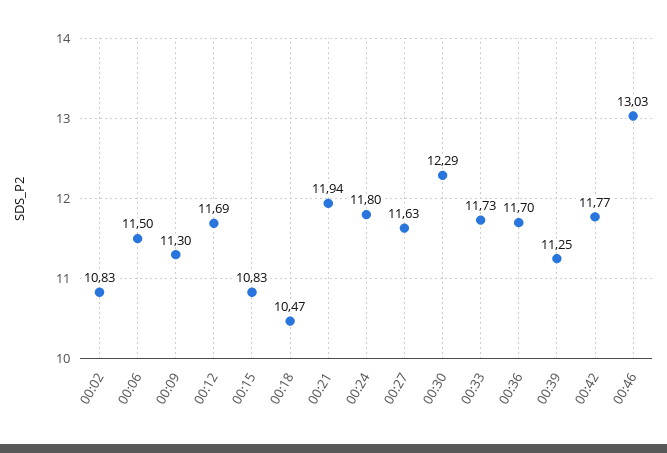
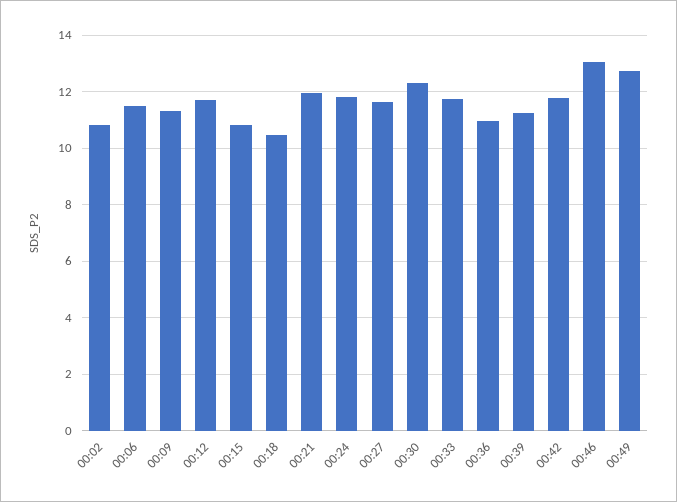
00:36: 11.7 -> 11
00:49: none -> 12.75

